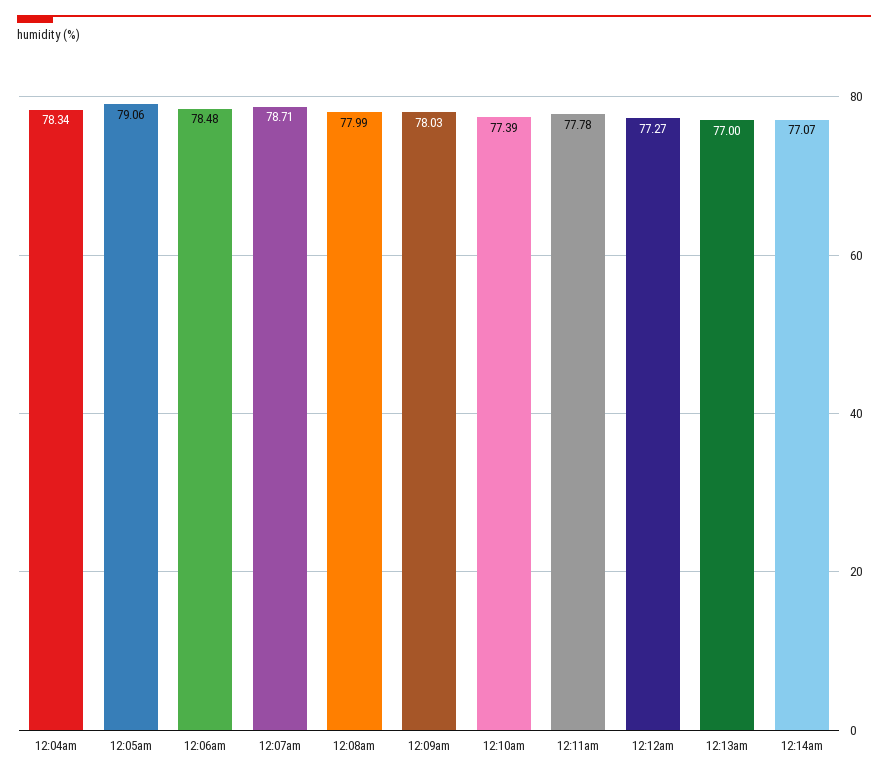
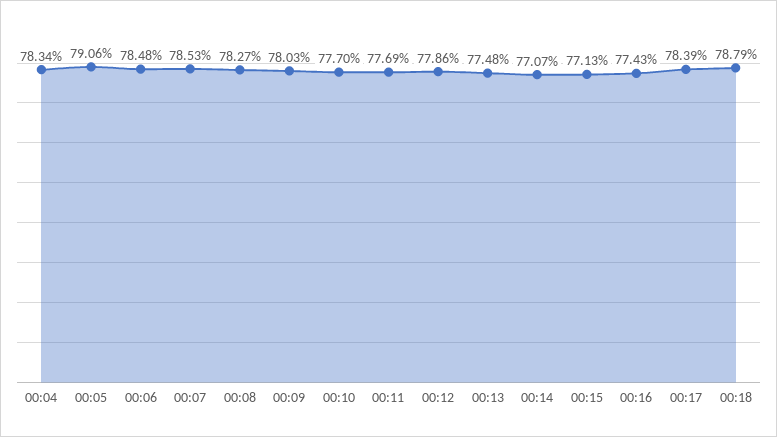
12:07am: 78.71 -> 78.53
12:08am: 77.99 -> 78.27
12:10am: 77.39 -> 77.7
12:11am: 77.78 -> 77.69
12:12am: 77.27 -> 77.86
12:13am: 77 -> 77.48
00:15: none -> 77.13
00:16: none -> 77.43
00:17: none -> 78.39
00:18: none -> 78.79

